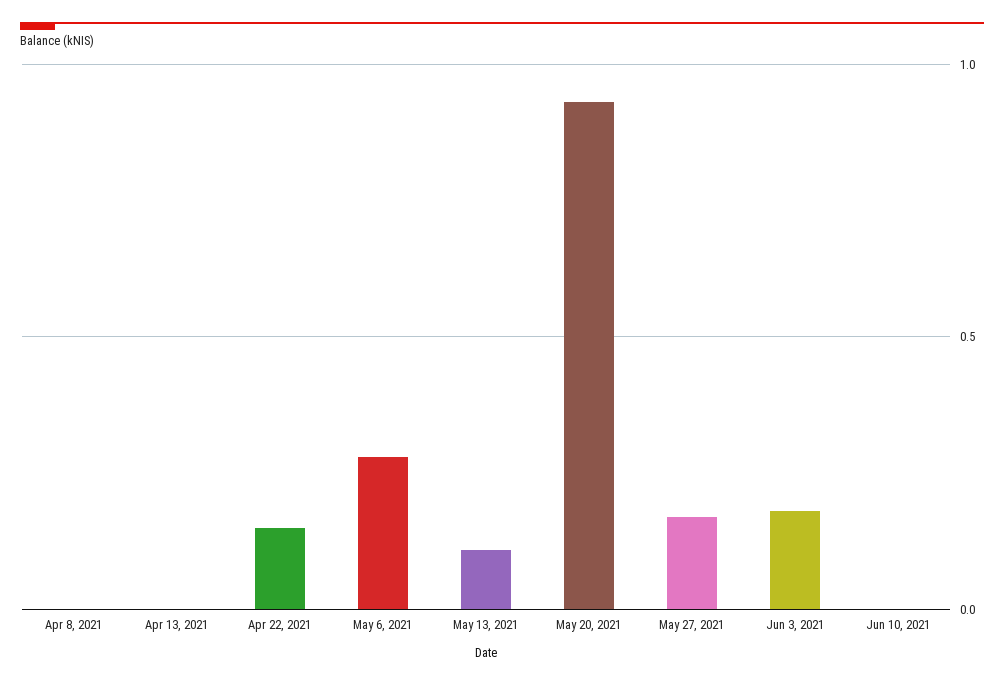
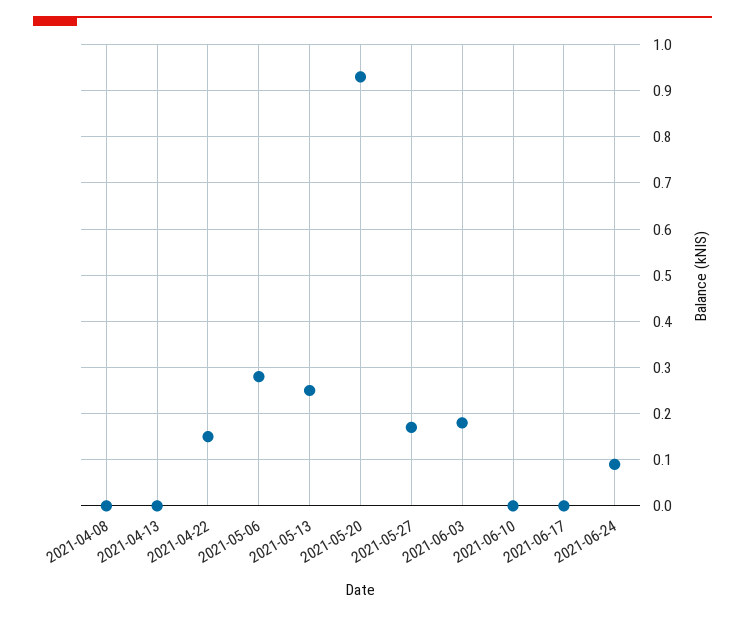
May 13, 2021: 0.1 -> 0.25
2021-06-17: none -> 0
2021-06-24: none -> 0.1

